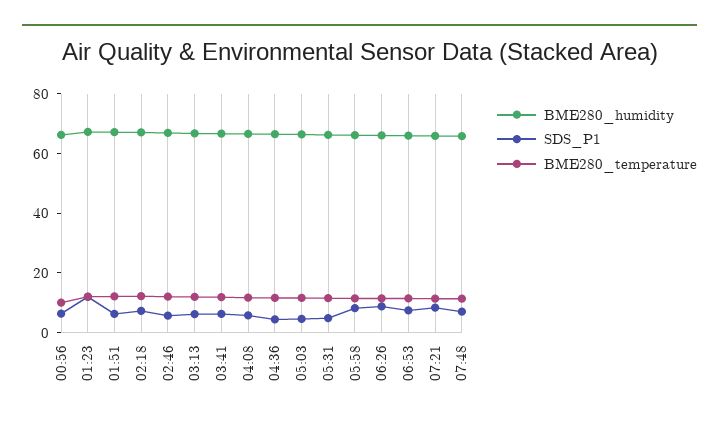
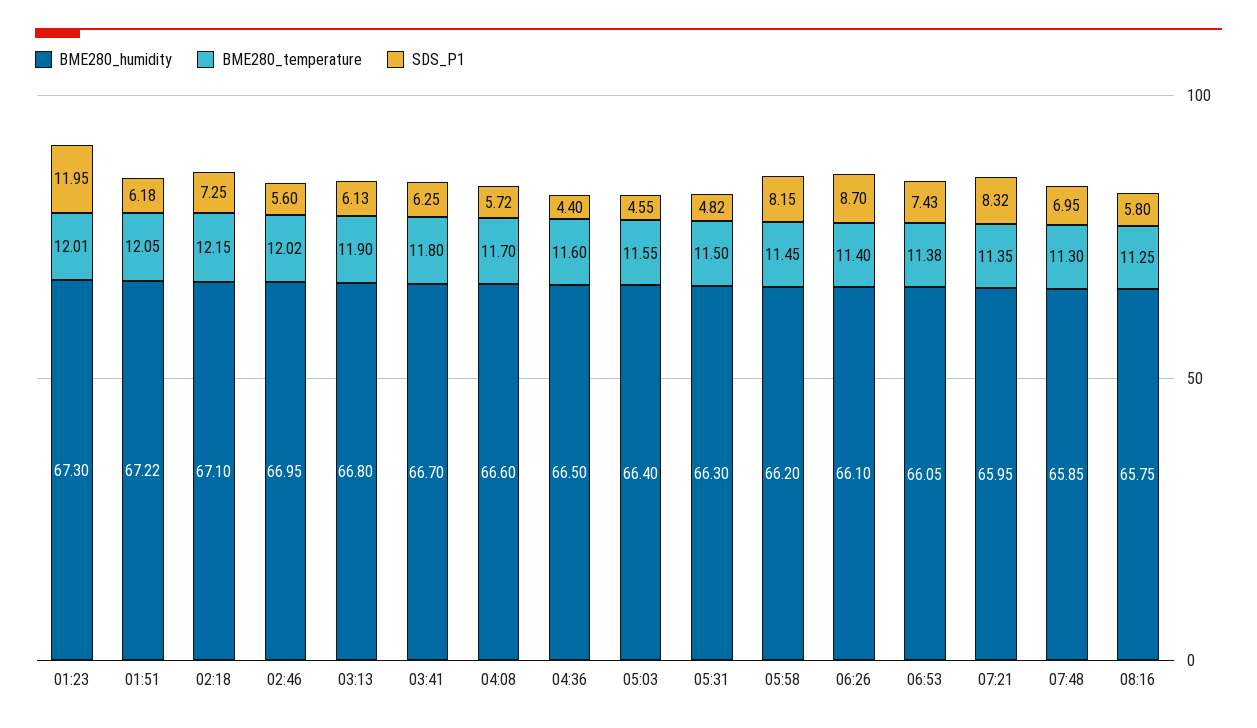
BME280_humidity, 00:56: 65 -> none
SDS_P1, 00:56: 5 -> none
BME280_temperature, 00:56: 10 -> none
BME280_humidity, 08:16: none -> 65.75
BME280_temperature, 08:16: none -> 11.25
SDS_P1, 08:16: none -> 5.8

